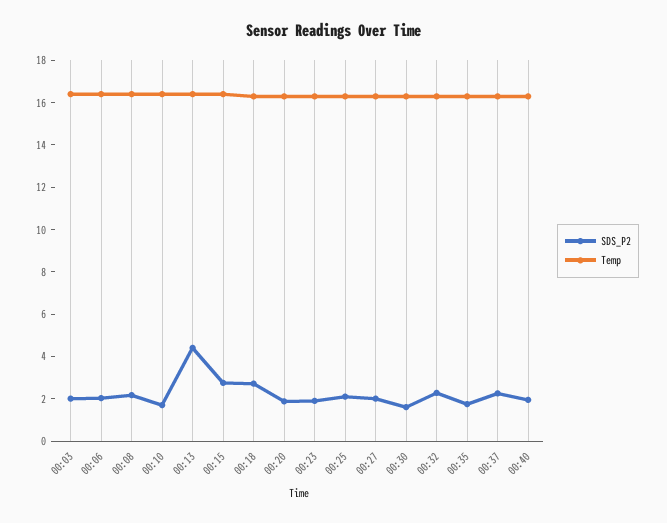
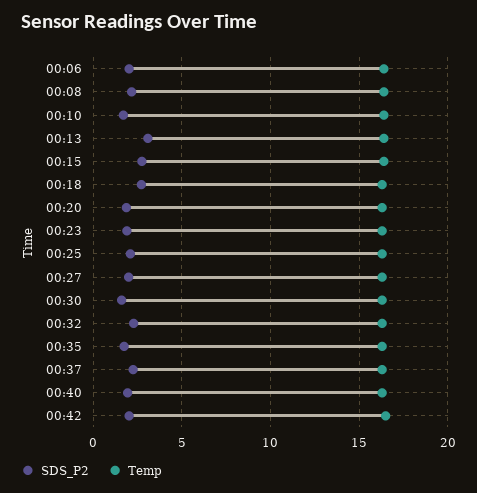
SDS_P2, 00:03: 2 -> none
Temp, 00:03: 16.5 -> none
SDS_P2, 00:13: 4.5 -> 3
SDS_P2, 00:42: none -> 2
Temp, 00:42: none -> 16.5

